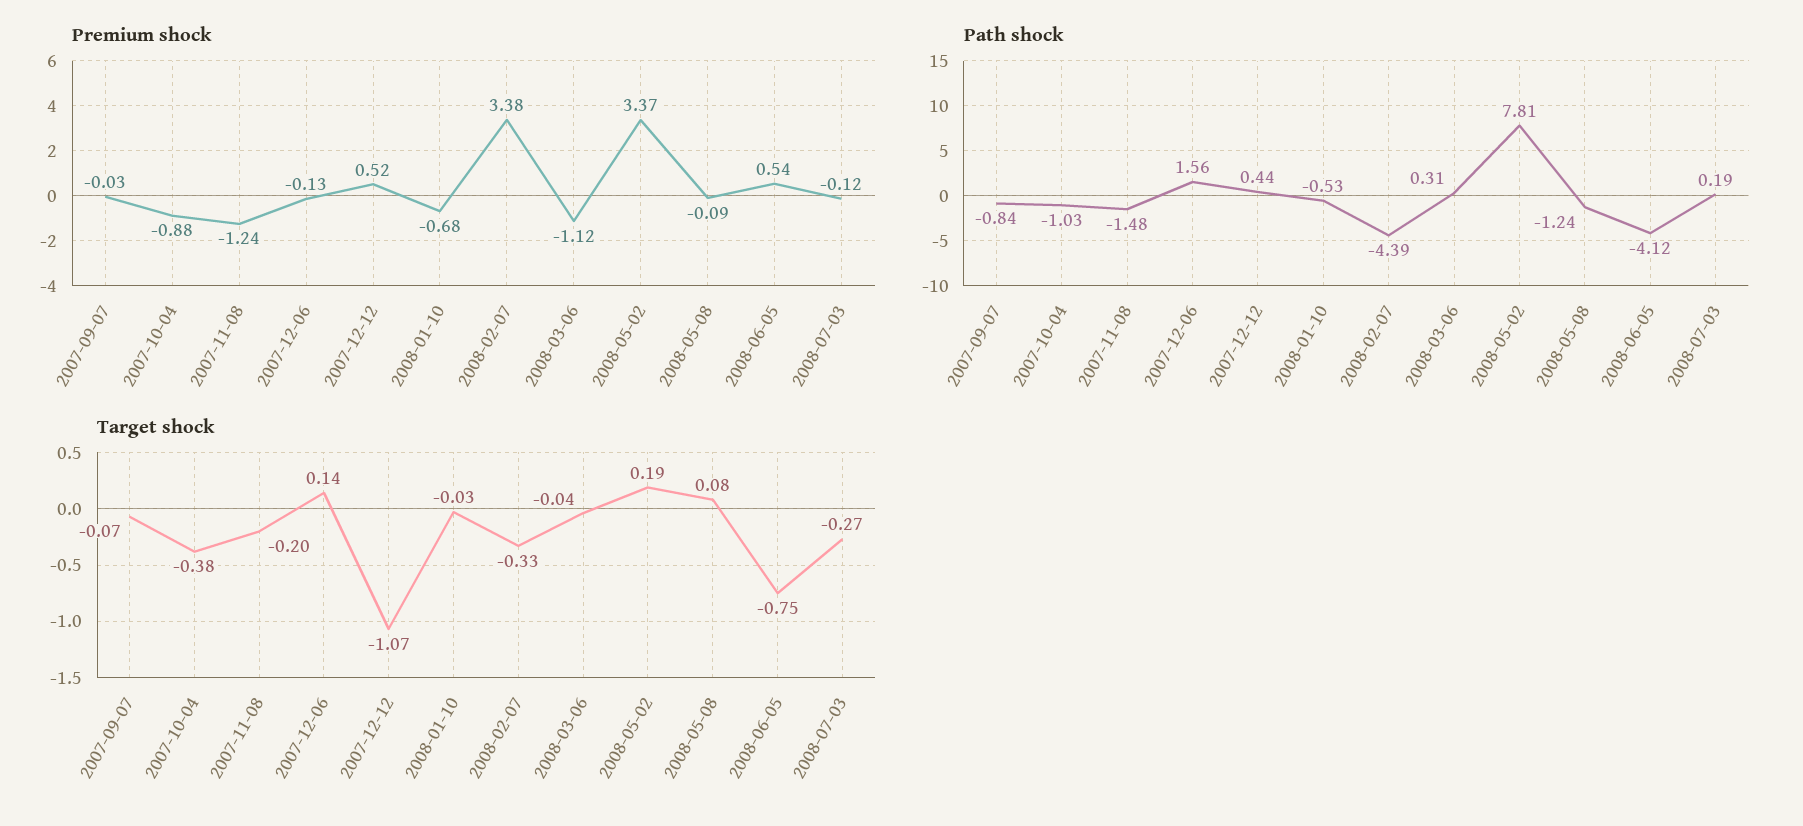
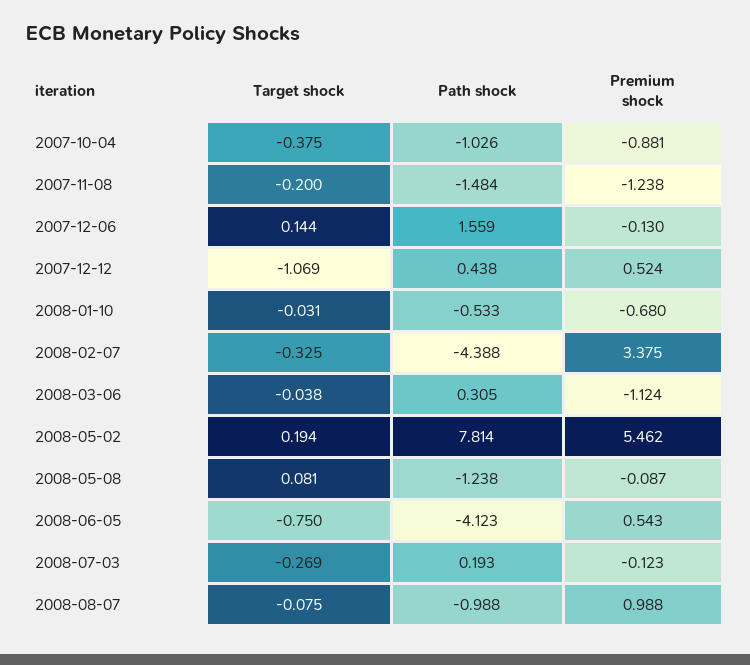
Premium shock, 2007-09-07: -0.03 -> none
Premium shock, 2008-05-02: 3.37 -> 5.462
Path shock, 2007-09-07: -0.84 -> none
Target shock, 2007-09-07: -0.07 -> none
Target shock, 2008-08-07: none -> -0.075
Path shock, 2008-08-07: none -> -0.988
Premium shock, 2008-08-07: none -> 0.988

